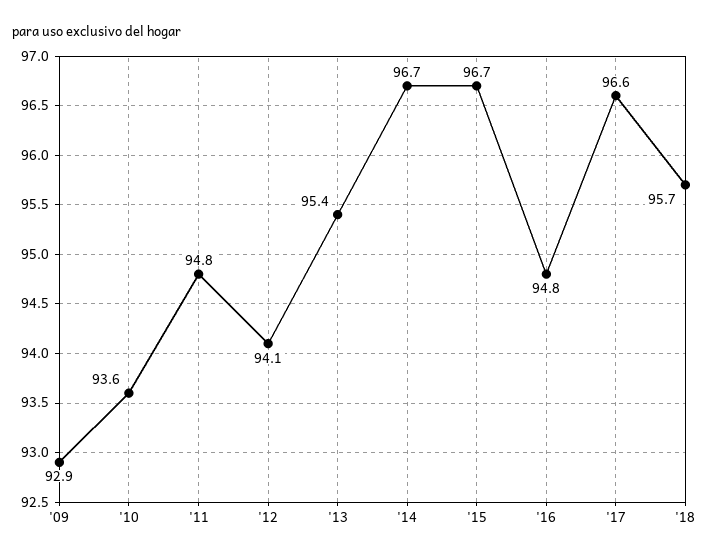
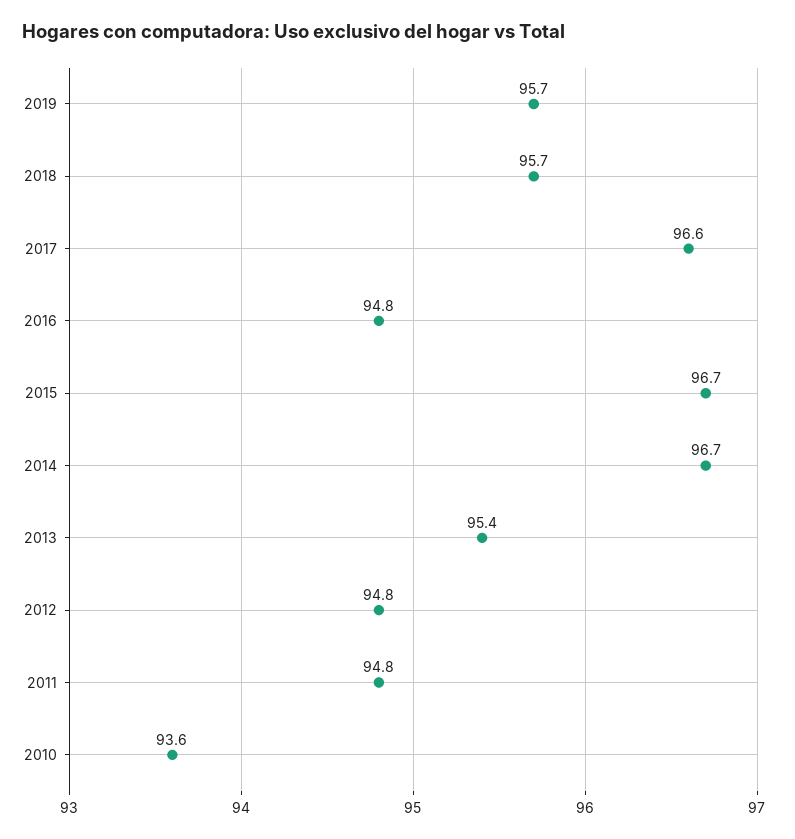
'09: 92.9 -> none
'12: 94.1 -> 94.8
2019: none -> 95.7

